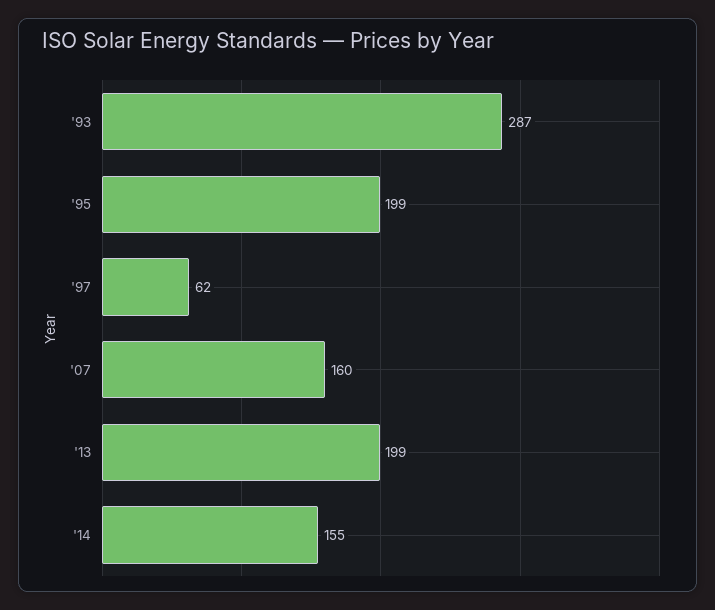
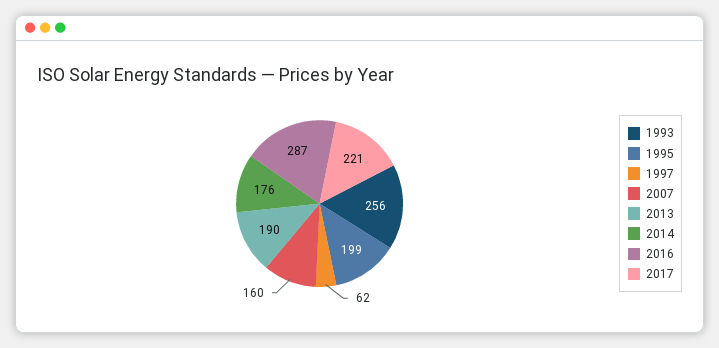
'93: 287 -> 256
'13: 199 -> 190
'14: 155 -> 176
2016: none -> 287
2017: none -> 221

